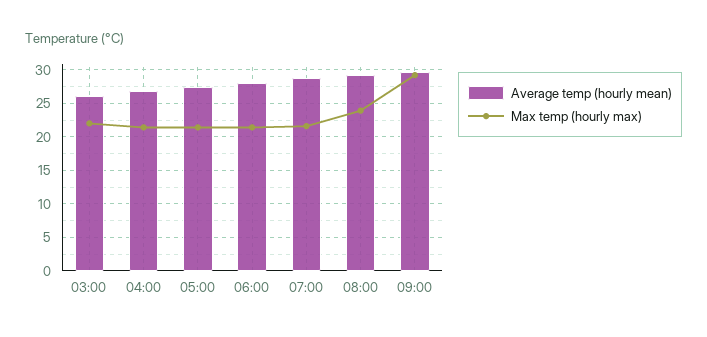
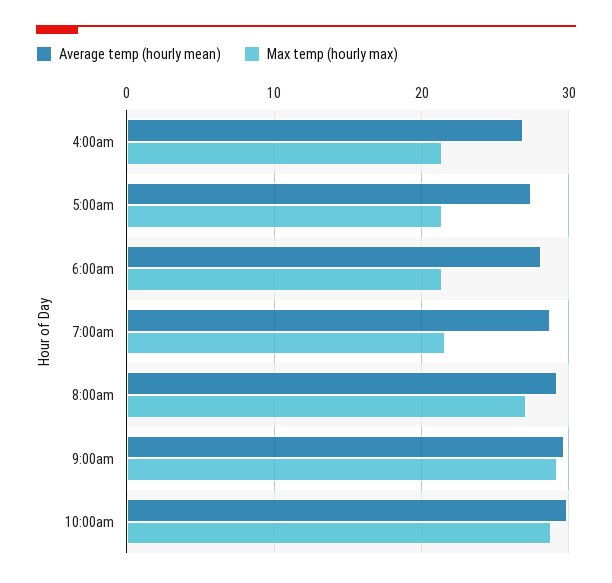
Average temp (hourly mean), 03:00: 26 -> none
Max temp (hourly max), 03:00: 22 -> none
Max temp (hourly max), 08:00: 24 -> 27
Average temp (hourly mean), 10:00am: none -> 30
Max temp (hourly max), 10:00am: none -> 29

